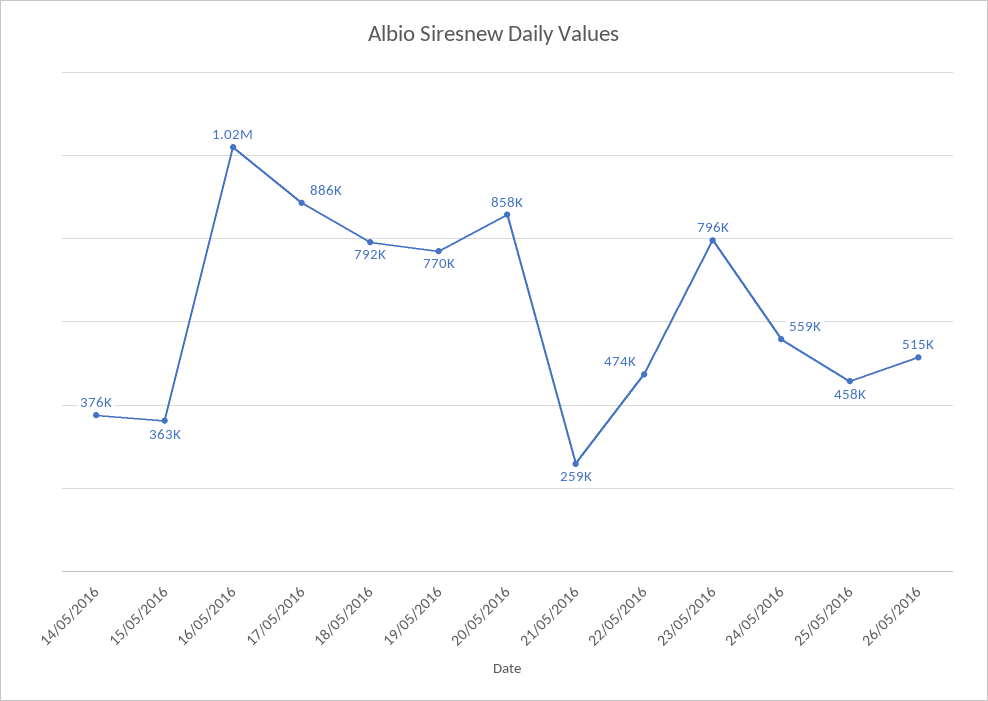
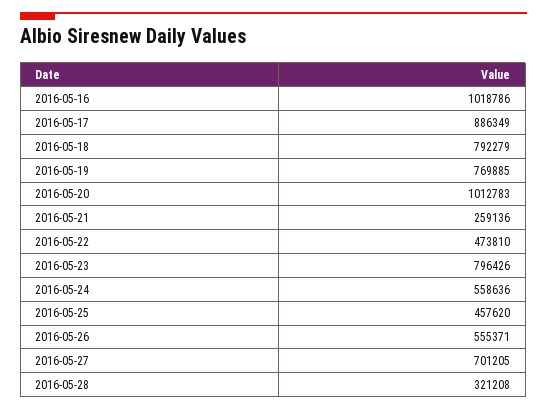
14/05/2016: 376000 -> none
15/05/2016: 363000 -> none
20/05/2016: 858000 -> 1012783
26/05/2016: 515000 -> 555371
2016-05-27: none -> 701205
2016-05-28: none -> 321208

